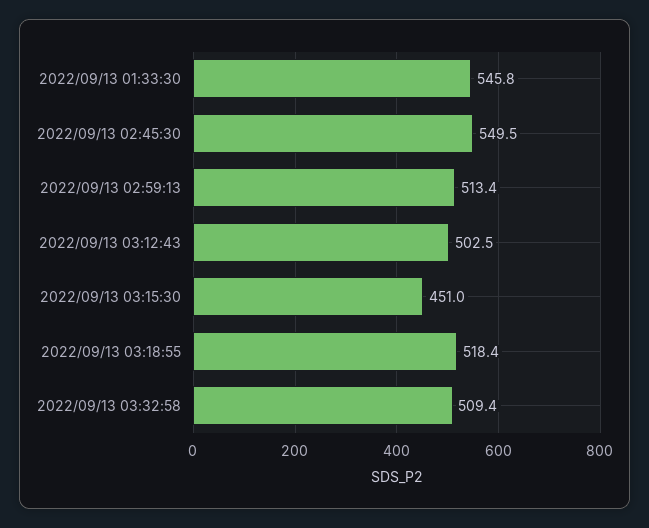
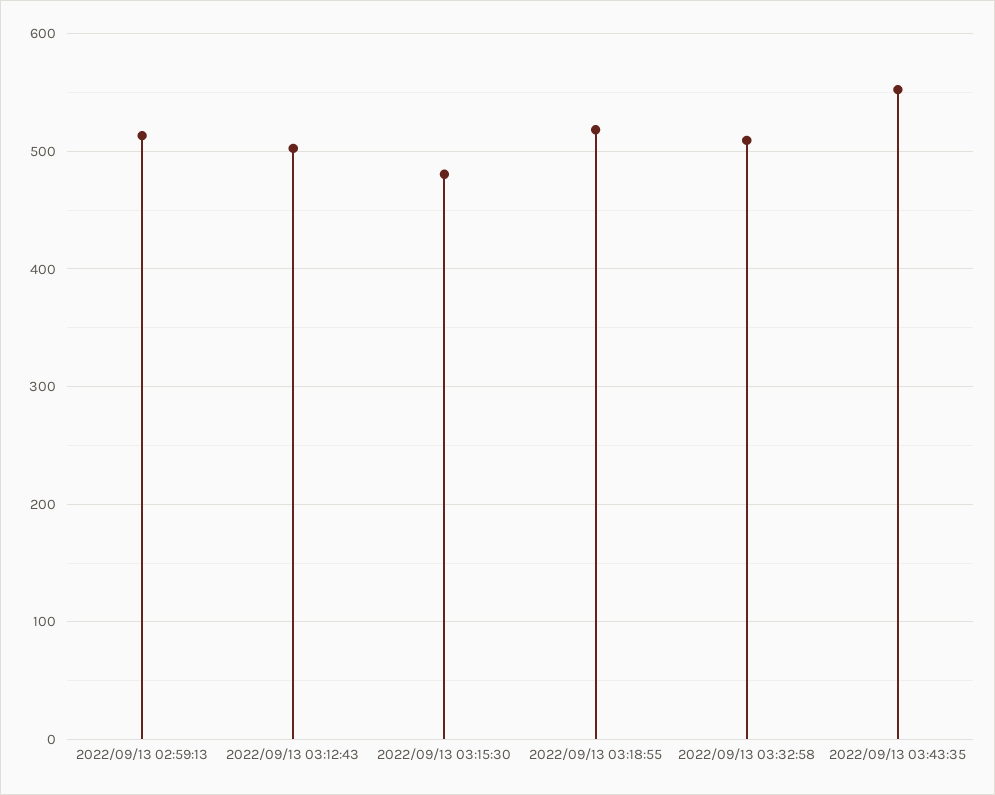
2022/09/13 01:33:30: 545.8 -> none
2022/09/13 02:45:30: 549.5 -> none
2022/09/13 03:15:30: 451 -> 480
2022/09/13 03:43:35: none -> 550

